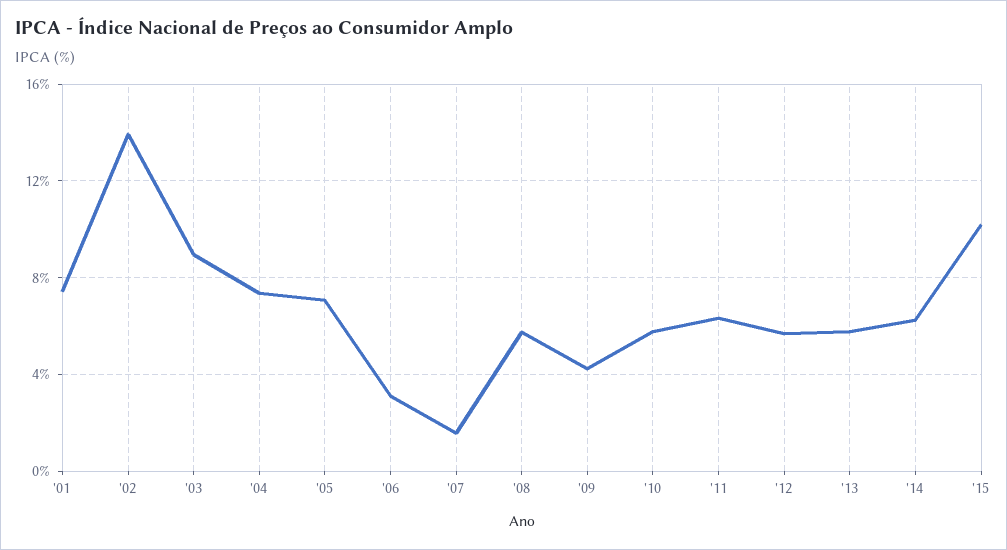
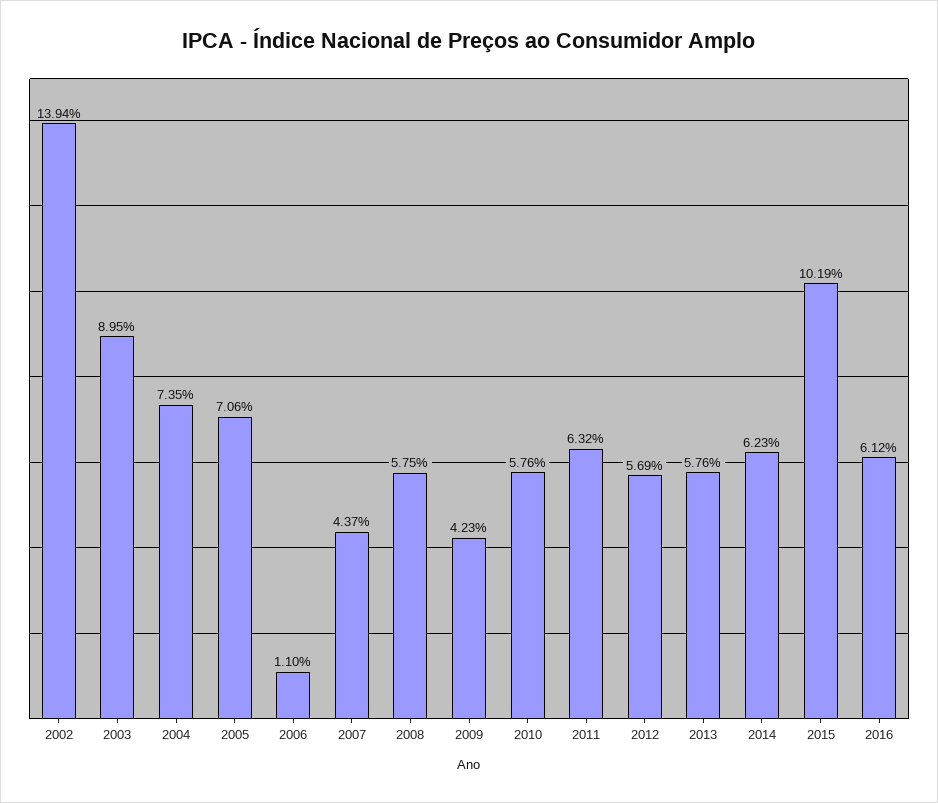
'01: 7.5 -> none
'06: 3 -> 1.1
'07: 1.5 -> 4.37
2016: none -> 6.12

